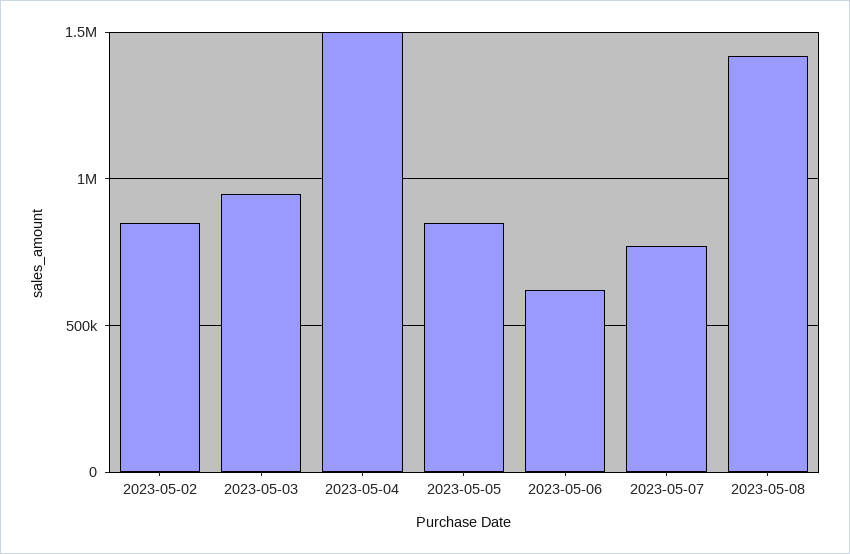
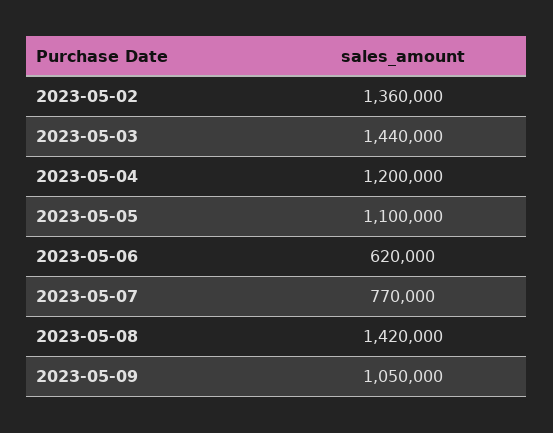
2023-05-02: 850000 -> 1360000
2023-05-03: 950000 -> 1440000
2023-05-04: 1500000 -> 1200000
2023-05-05: 850000 -> 1100000
2023-05-09: none -> 1050000

